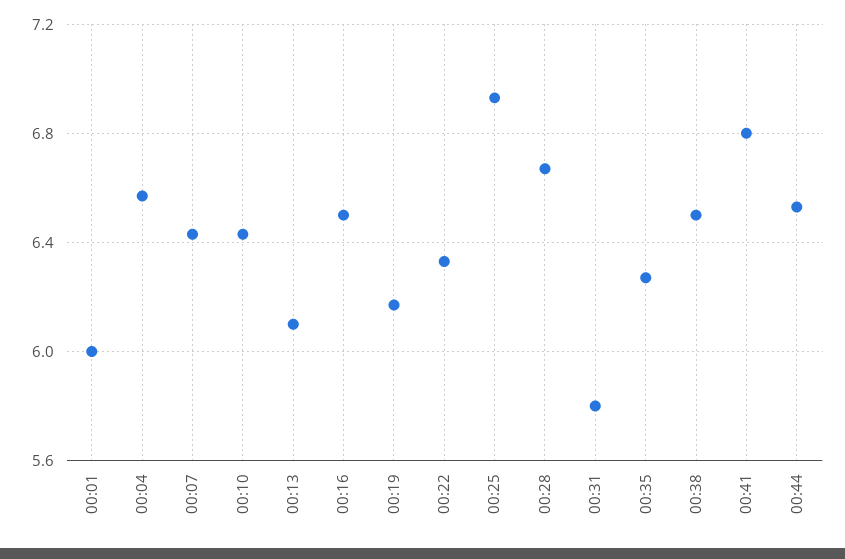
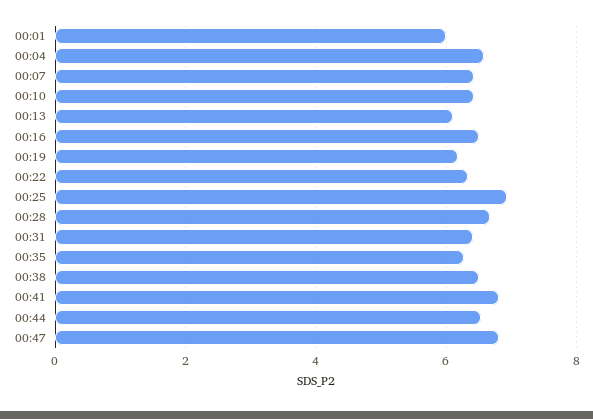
00:31: 5.8 -> 6.4
00:47: none -> 6.8

